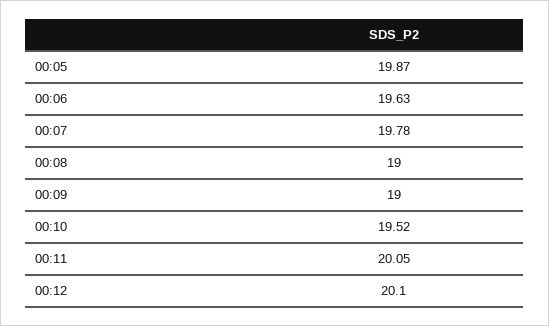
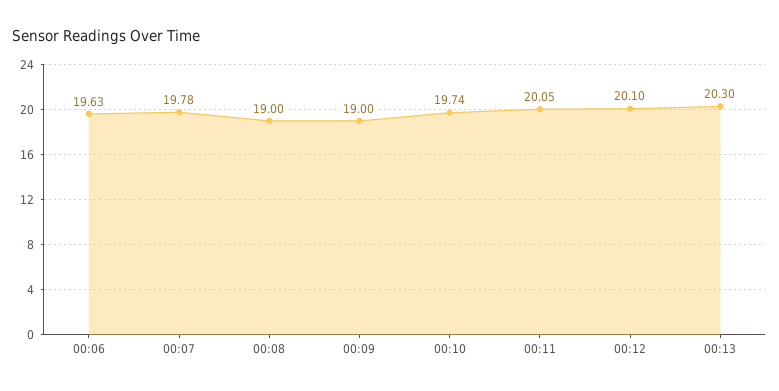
00:05: 19.87 -> none
00:10: 19.52 -> 19.74
00:13: none -> 20.3

